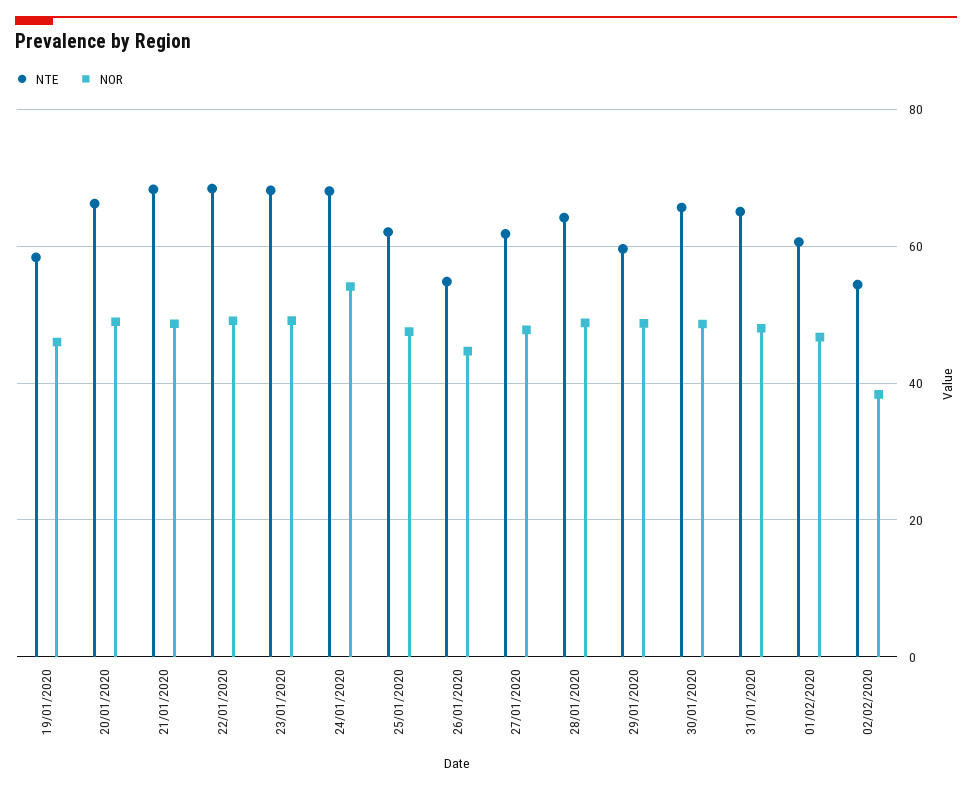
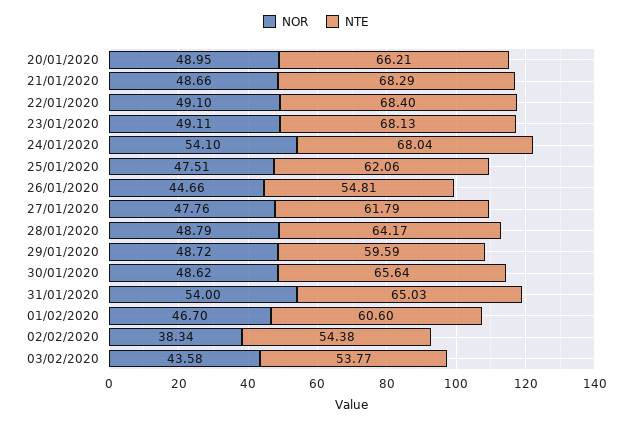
NTE, 19/01/2020: 58 -> none
NOR, 19/01/2020: 46 -> none
NOR, 31/01/2020: 48 -> 54
NOR, 03/02/2020: none -> 43.58
NTE, 03/02/2020: none -> 53.77

